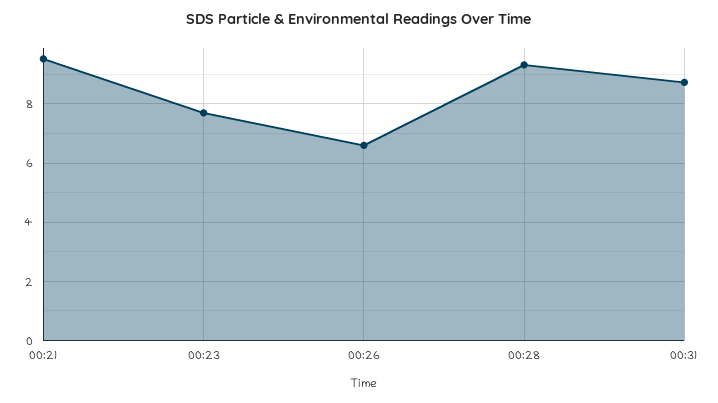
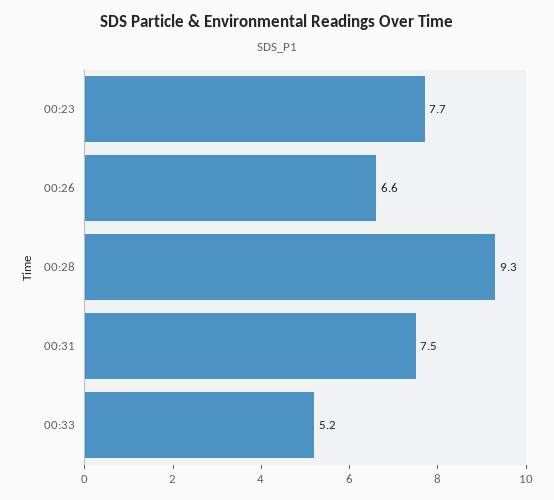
00:21: 9.5 -> none
00:31: 8.75 -> 7.5
00:33: none -> 5.2

